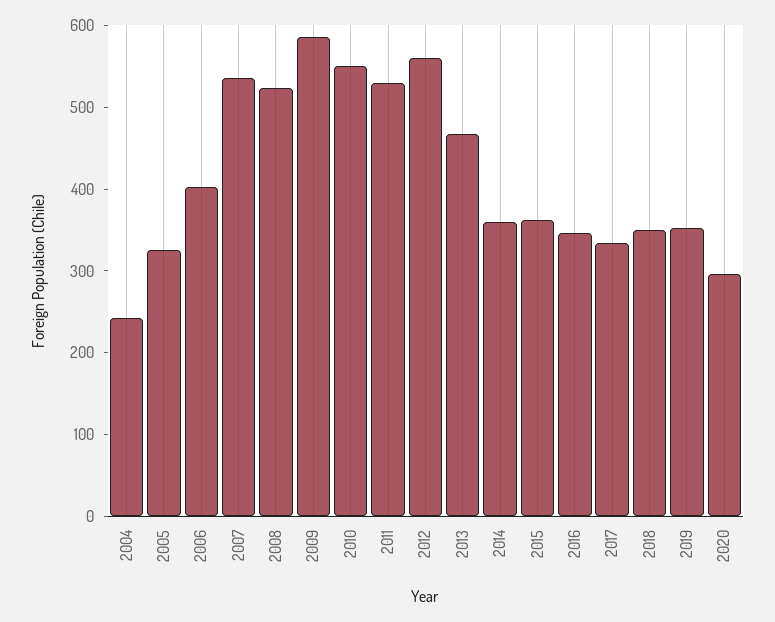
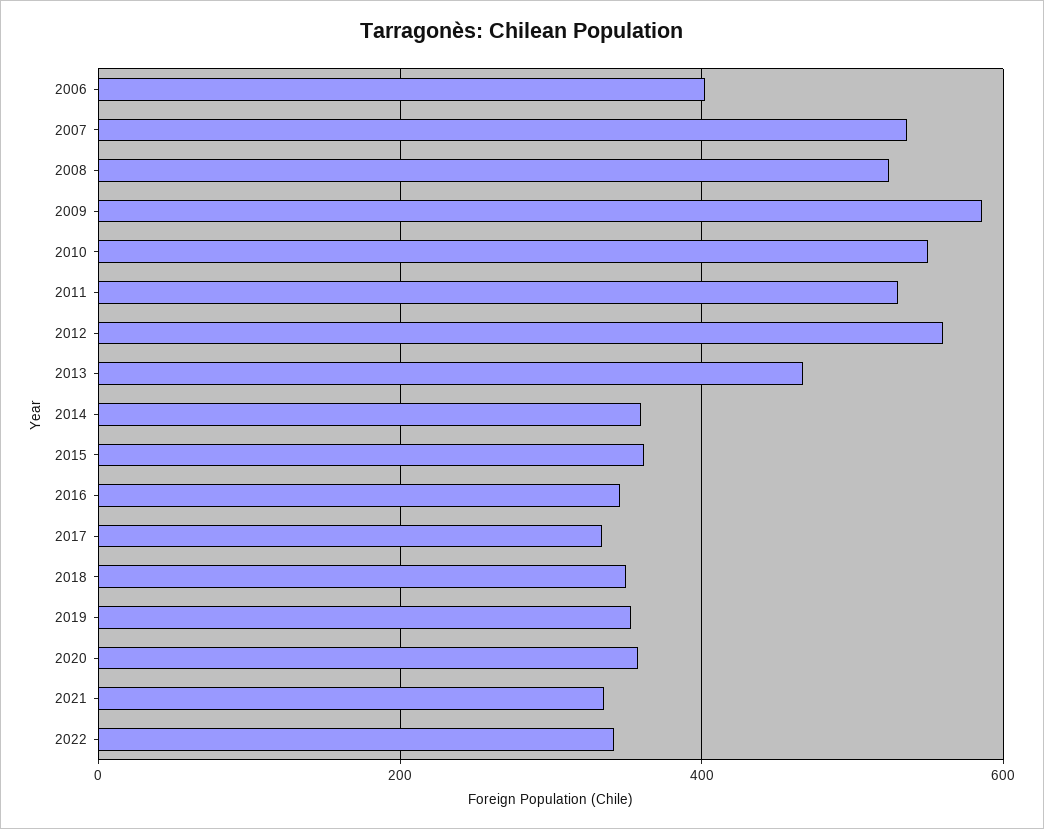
2004: 240 -> none
2005: 320 -> none
2020: 300 -> 360
2021: none -> 340
2022: none -> 340

